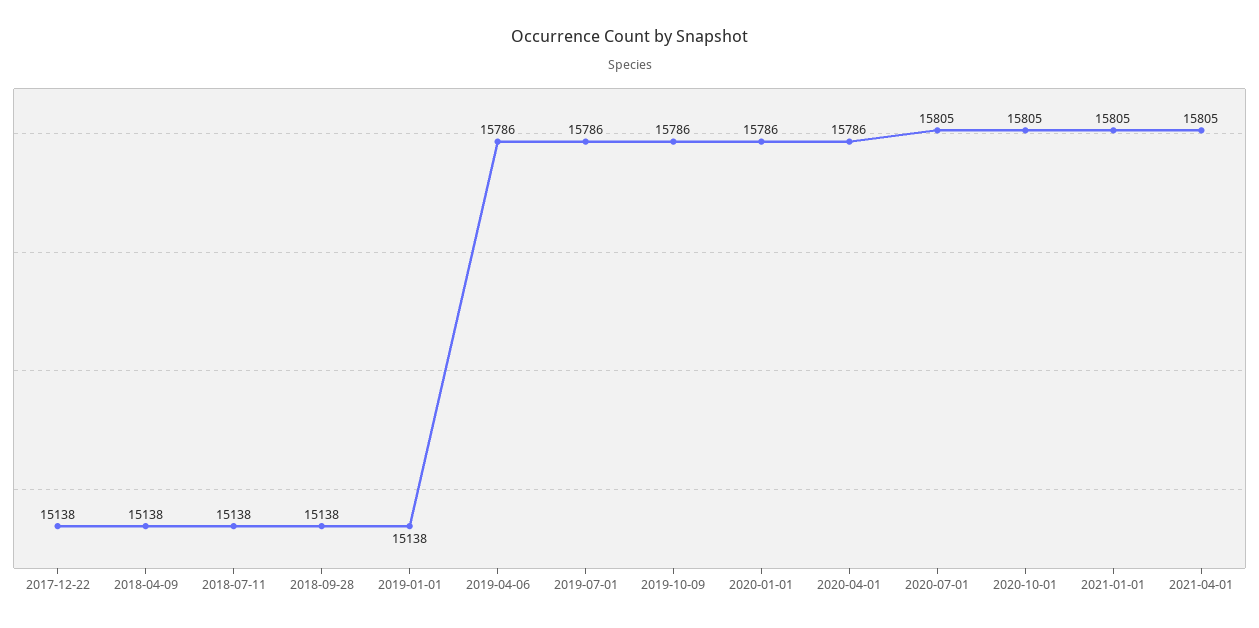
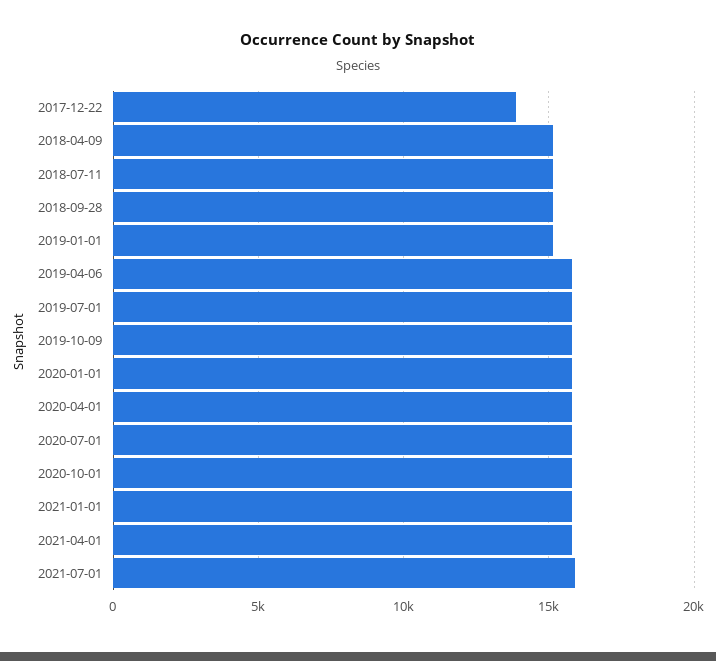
2017-12-22: 15138 -> 14000
2021-07-01: none -> 16000

